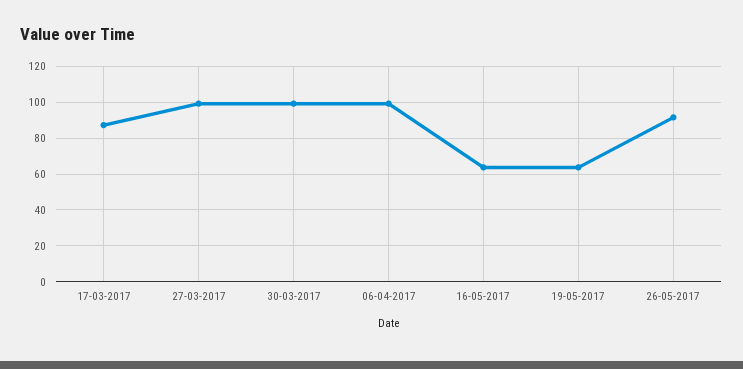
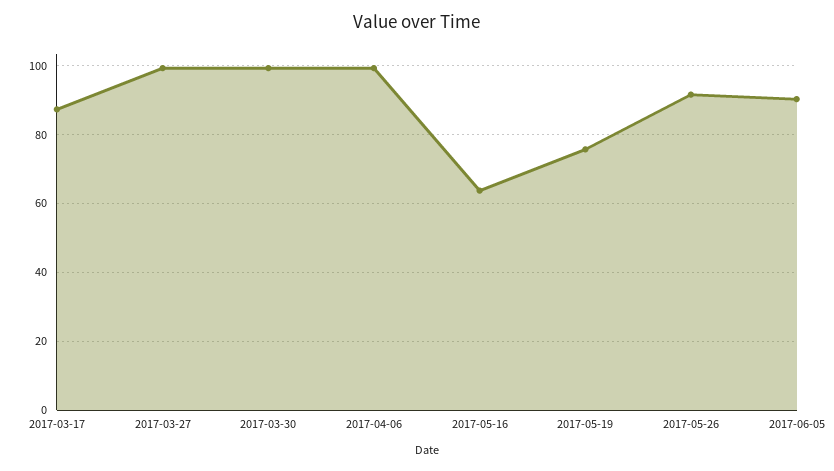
19-05-2017: 65 -> 76
2017-06-05: none -> 90

